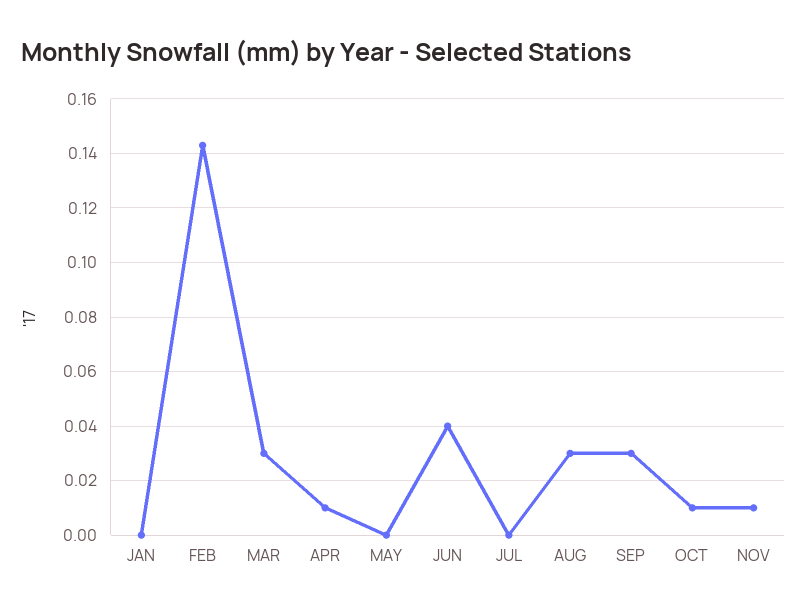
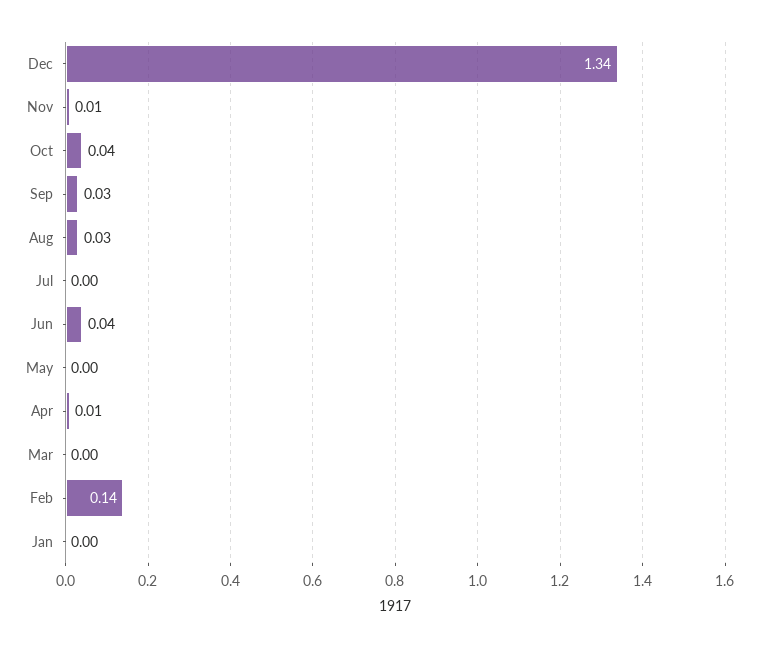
MAR: 0.03 -> 0
OCT: 0.01 -> 0.04
Dec: none -> 1.34

